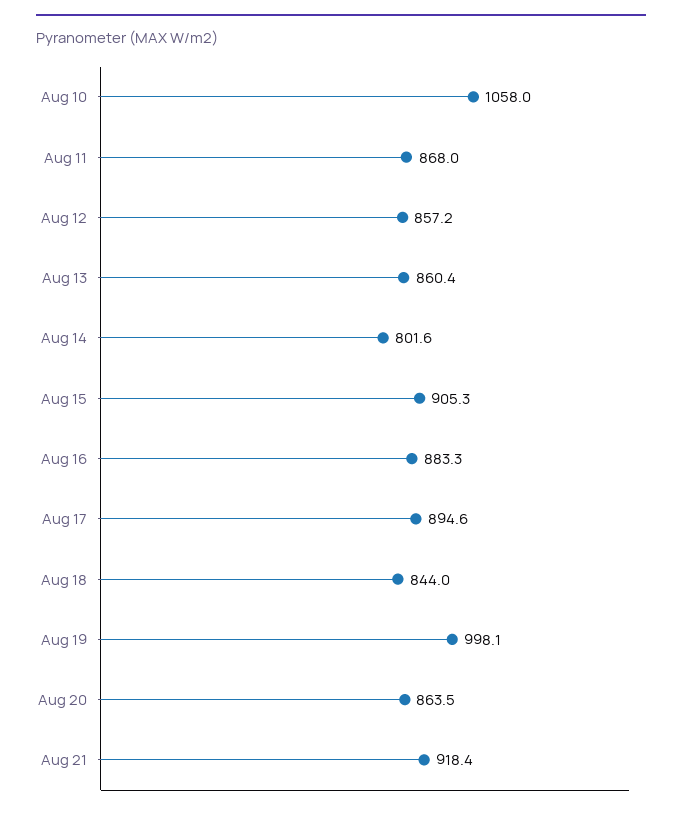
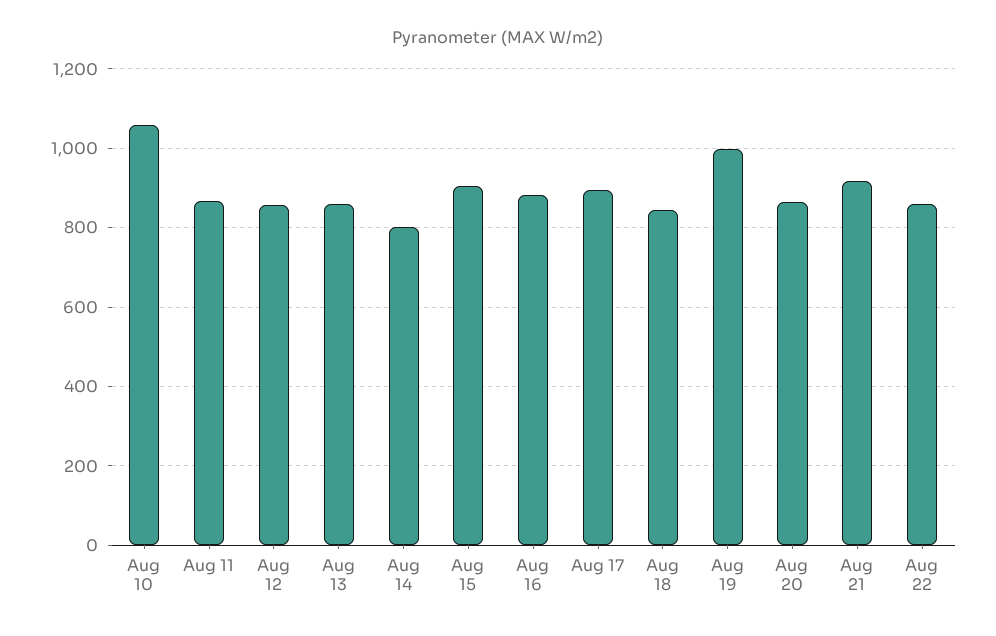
Aug 22: none -> 860

